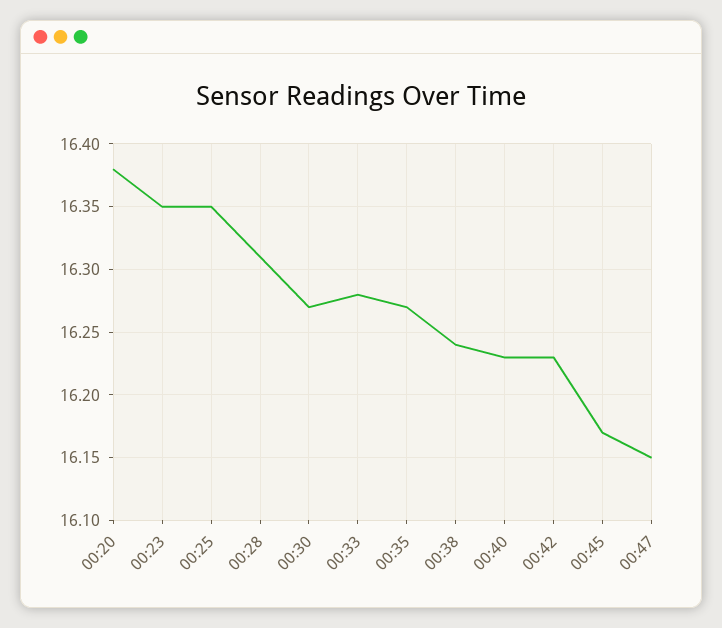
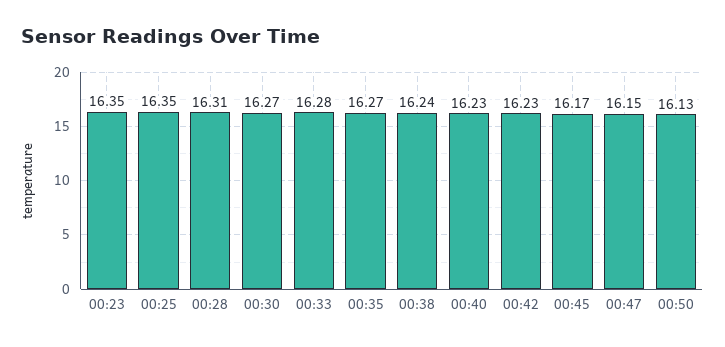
00:20: 16.38 -> none
00:50: none -> 16.13

